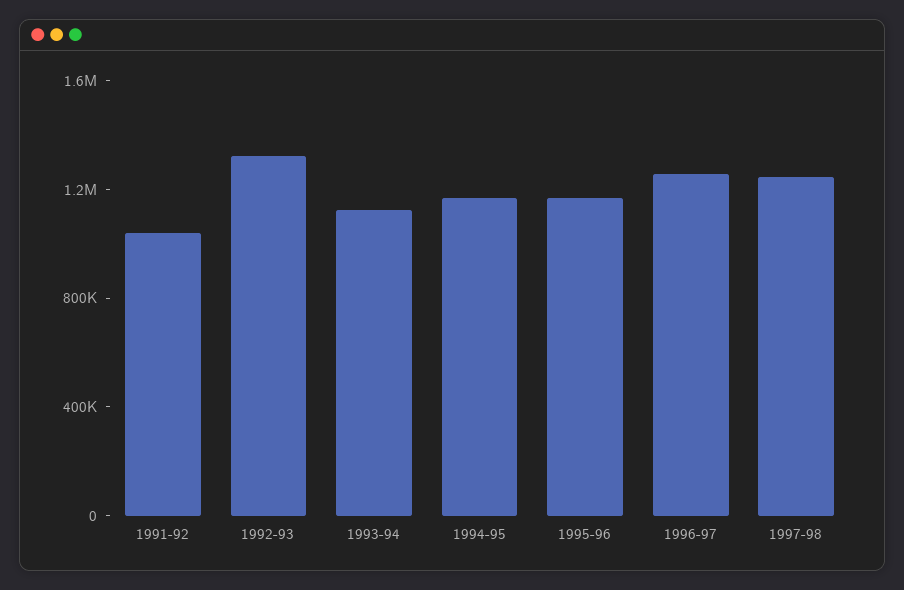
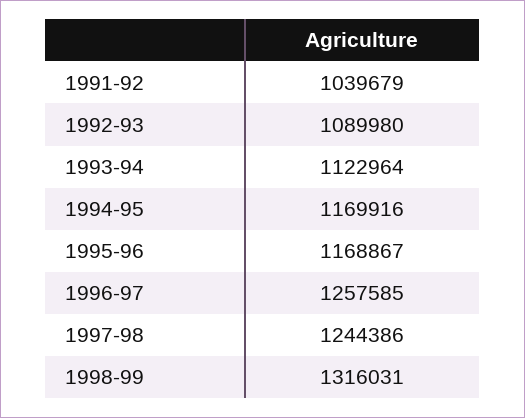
1992-93: 1300000 -> 1089980
1998-99: none -> 1316031

